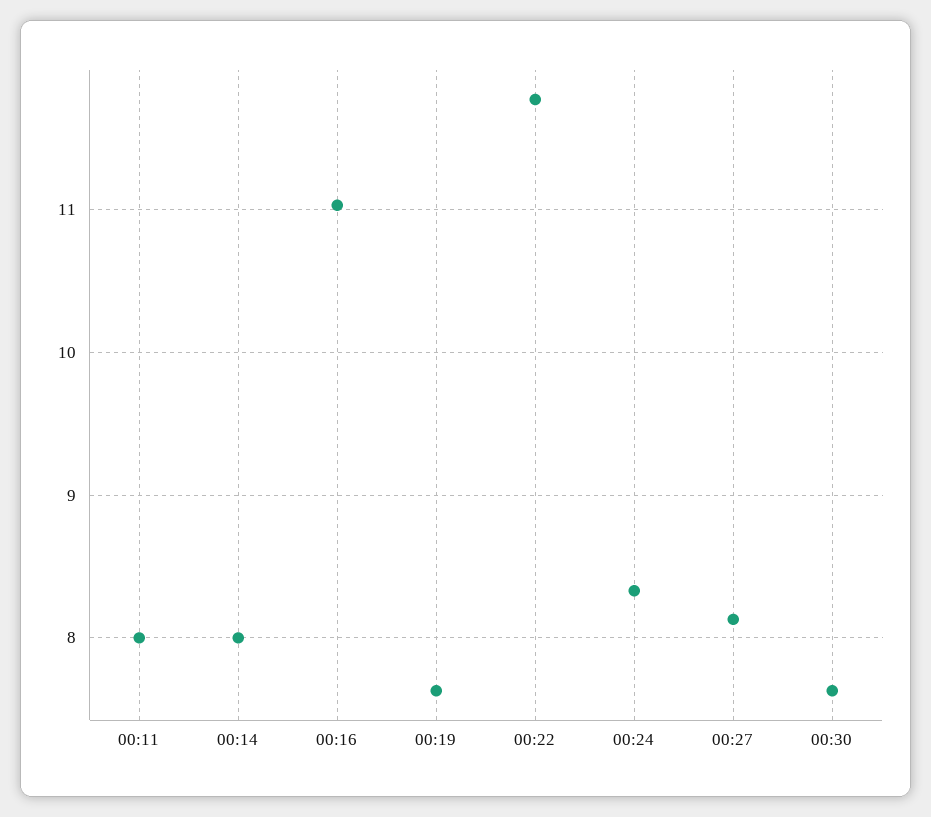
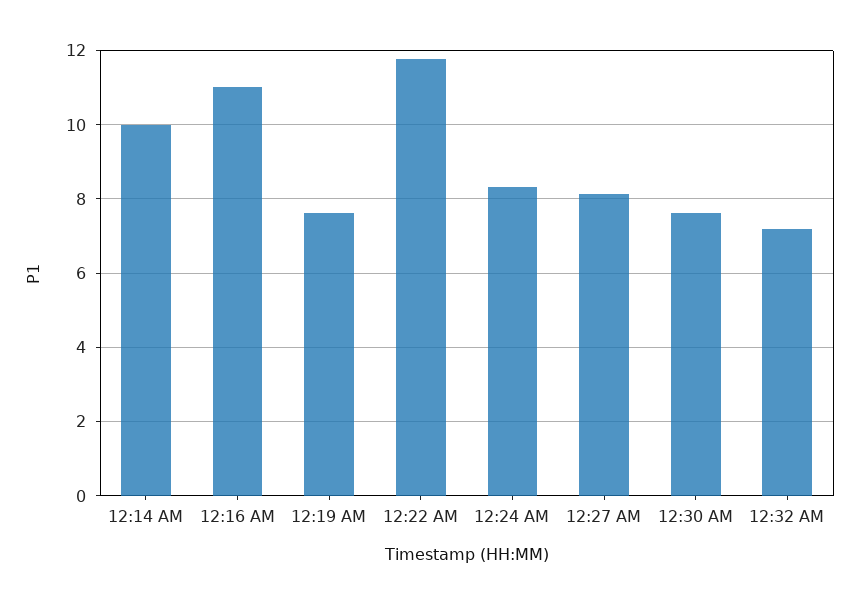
00:11: 8 -> none
00:14: 8 -> 10
12:32 AM: none -> 7.2

